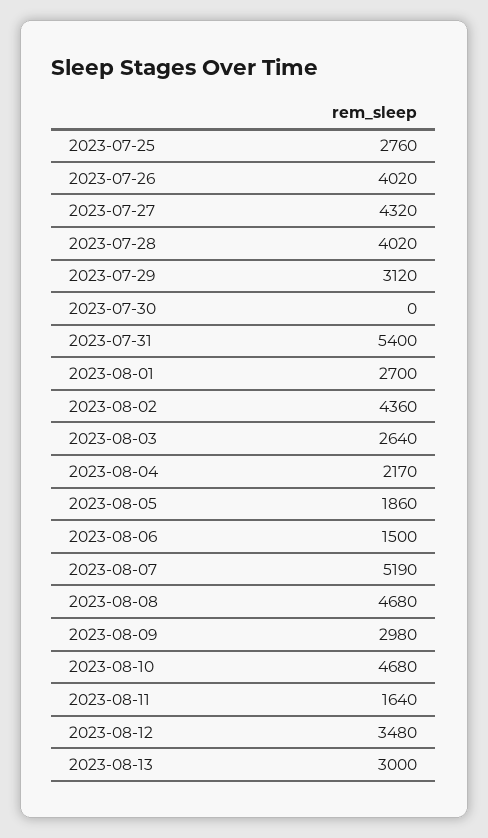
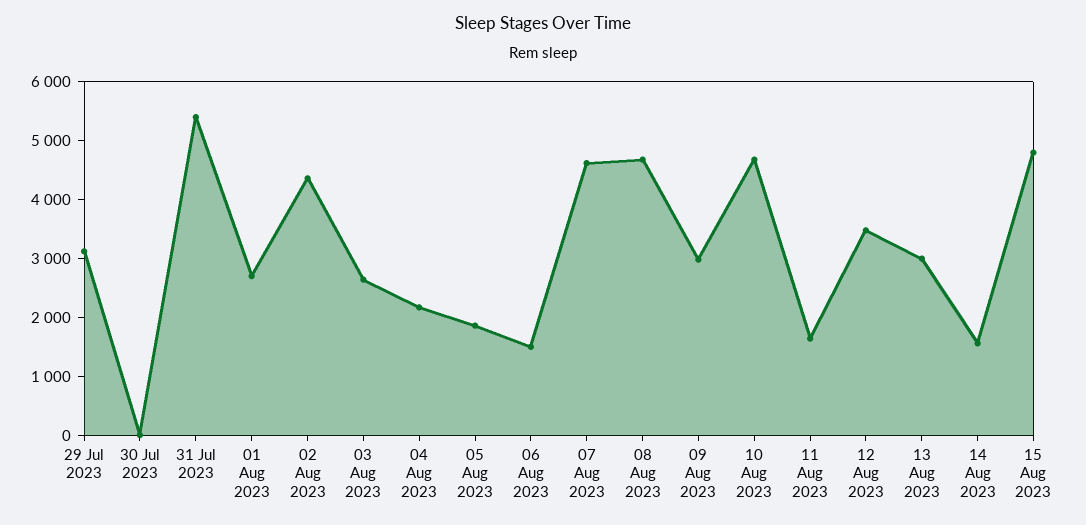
2023-07-25: 2760 -> none
2023-07-26: 4020 -> none
2023-07-27: 4320 -> none
2023-07-28: 4020 -> none
2023-08-07: 5190 -> 4600
14 Aug 2023: none -> 1600
15 Aug 2023: none -> 4800

